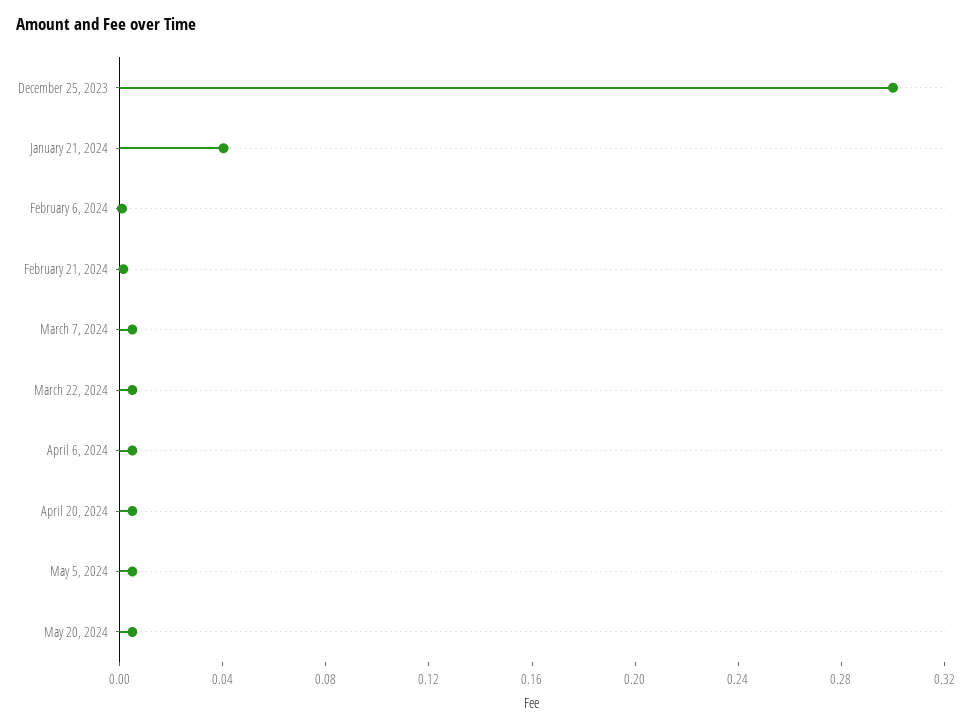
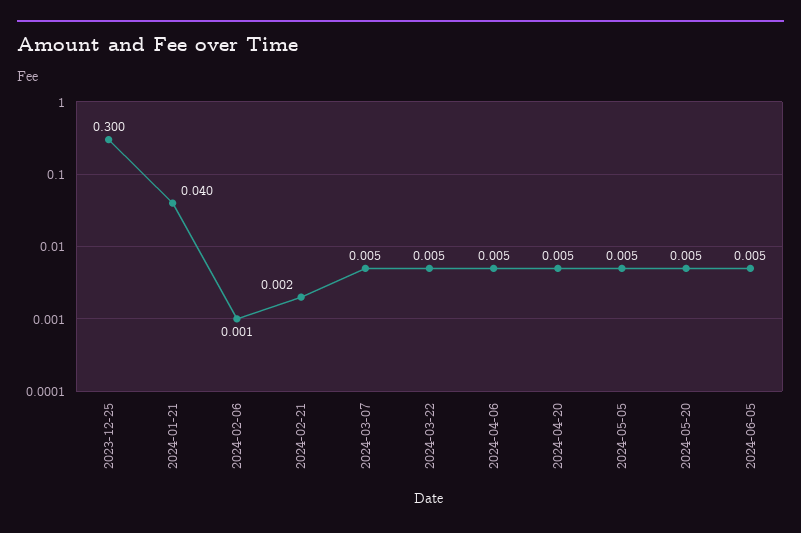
2024-06-05: none -> 0.005

